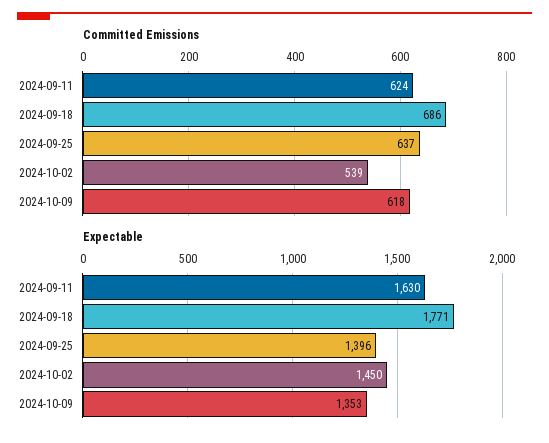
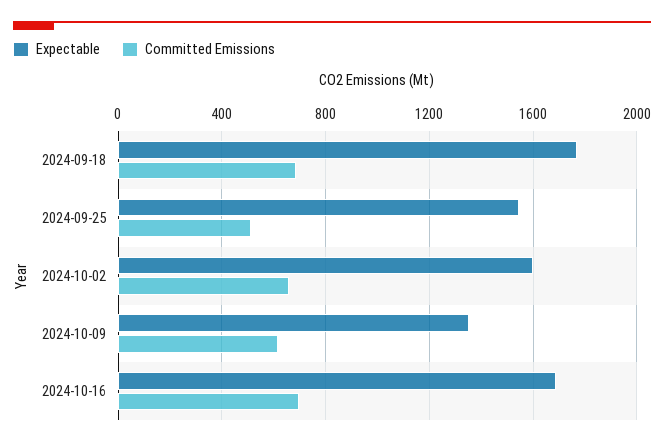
Committed Emissions, 2024-09-11: 624 -> none
Committed Emissions, 2024-09-25: 637 -> 500
Committed Emissions, 2024-10-02: 539 -> 650
Expectable, 2024-09-11: 1630 -> none
Expectable, 2024-09-25: 1396 -> 1550
Expectable, 2024-10-02: 1450 -> 1600
Expectable, 2024-10-16: none -> 1700
Committed Emissions, 2024-10-16: none -> 700

